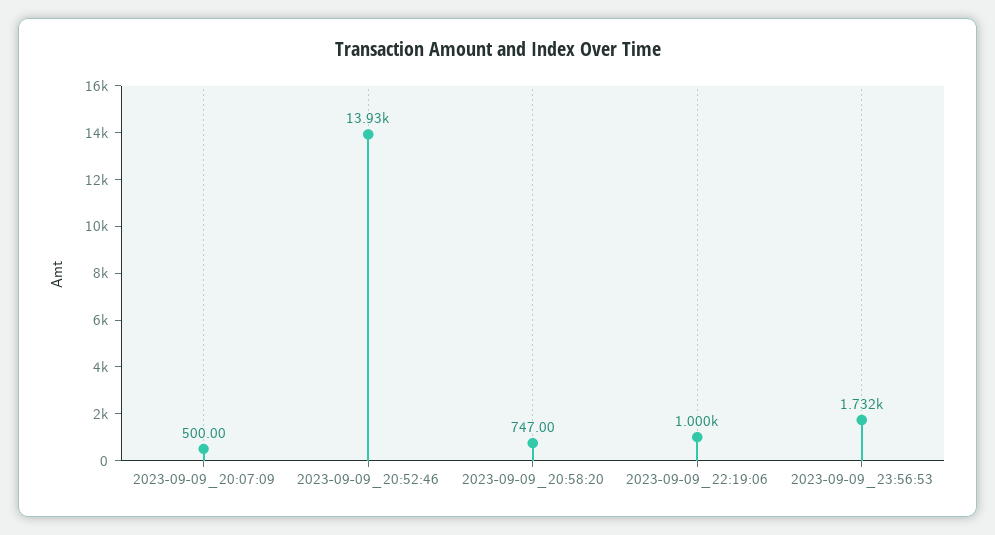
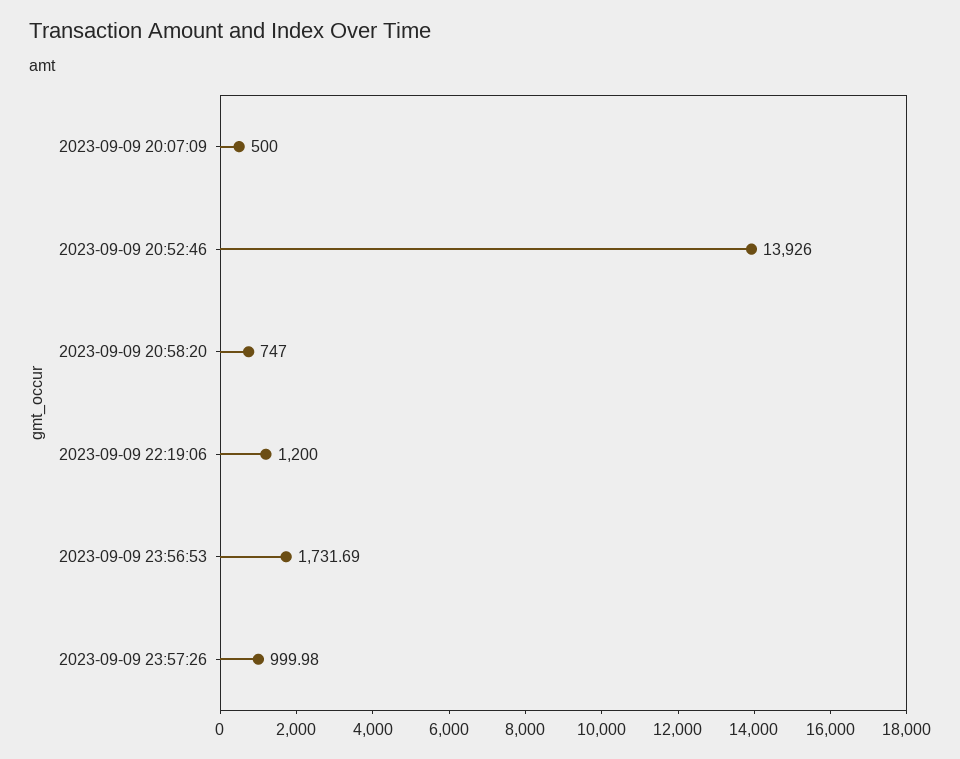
2023-09-09_22:19:06: 1000 -> 1200
2023-09-09 23:57:26: none -> 999.98

